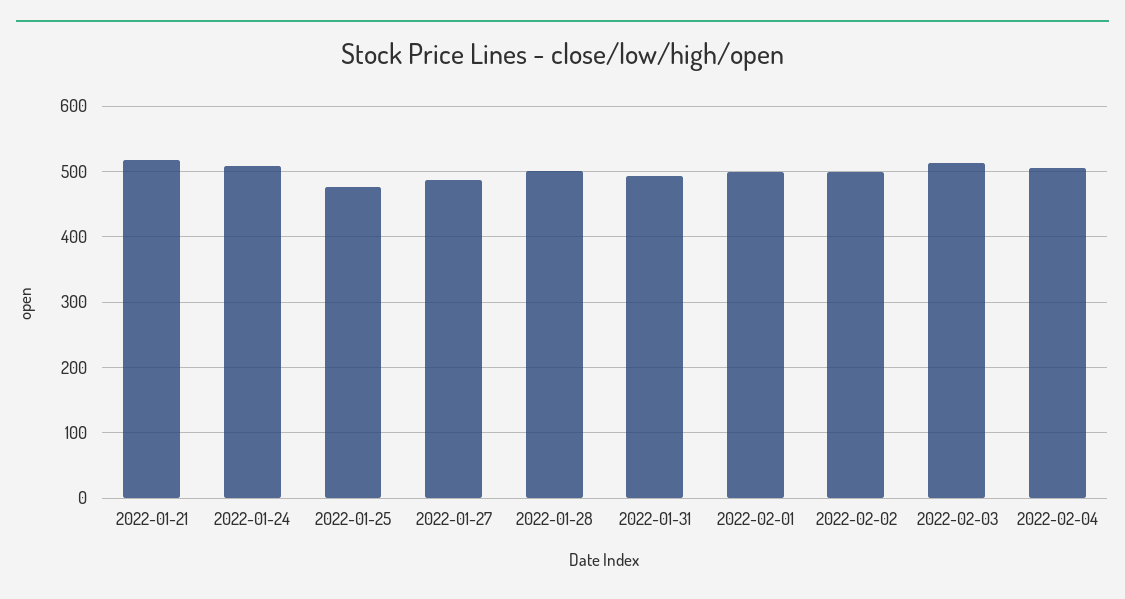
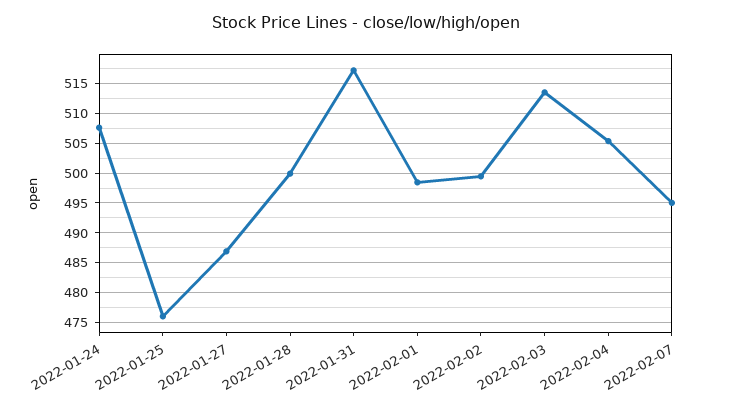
2022-01-21: 520 -> none
2022-01-31: 490 -> 517.5
2022-02-07: none -> 495

